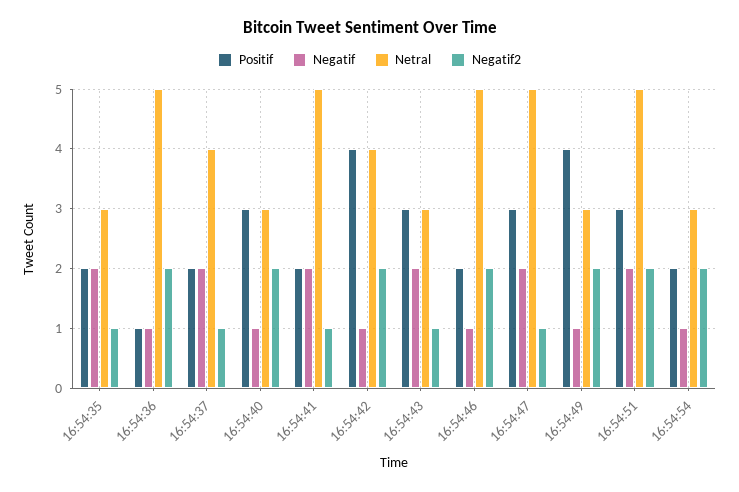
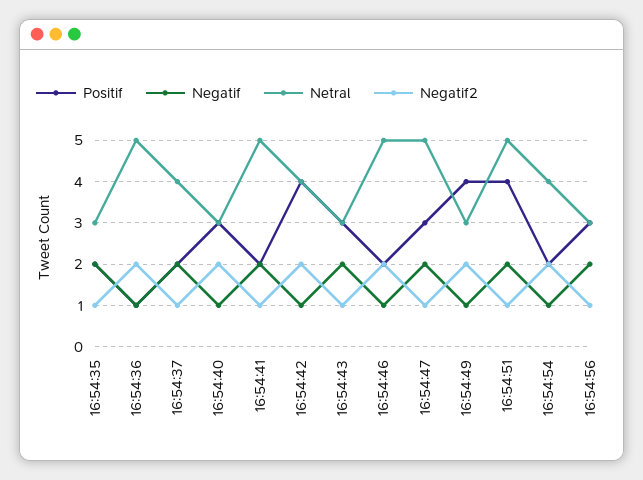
Positif, 16:54:51: 3 -> 4
Negatif2, 16:54:51: 2 -> 1
Netral, 16:54:54: 3 -> 4
Positif, 16:54:56: none -> 3
Negatif, 16:54:56: none -> 2
Netral, 16:54:56: none -> 3
Negatif2, 16:54:56: none -> 1

